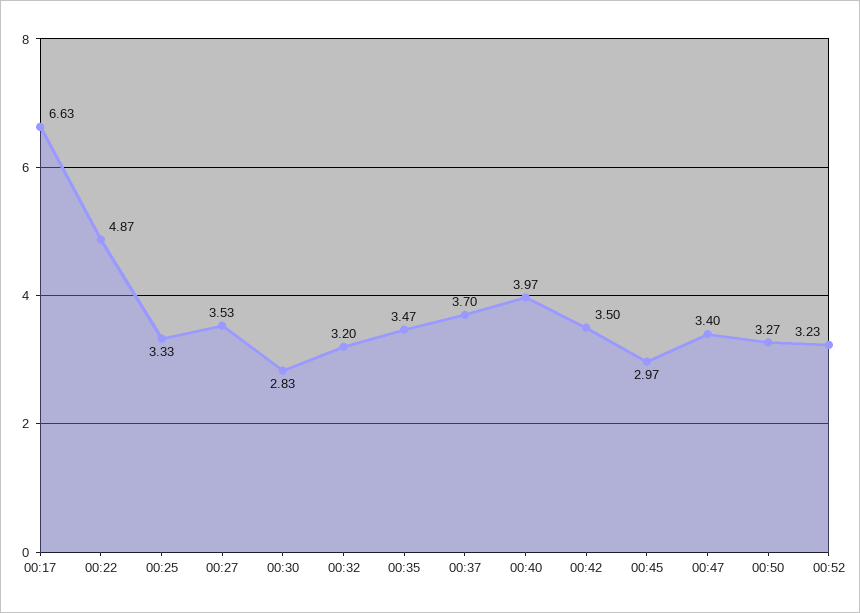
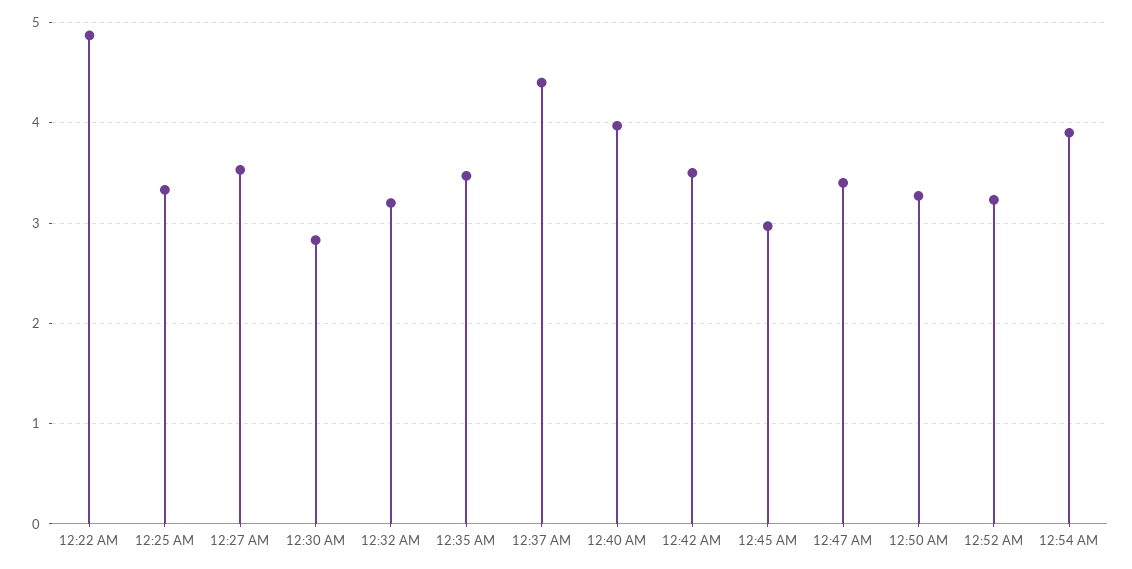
00:17: 6.63 -> none
00:37: 3.7 -> 4.4
12:54 AM: none -> 3.9

